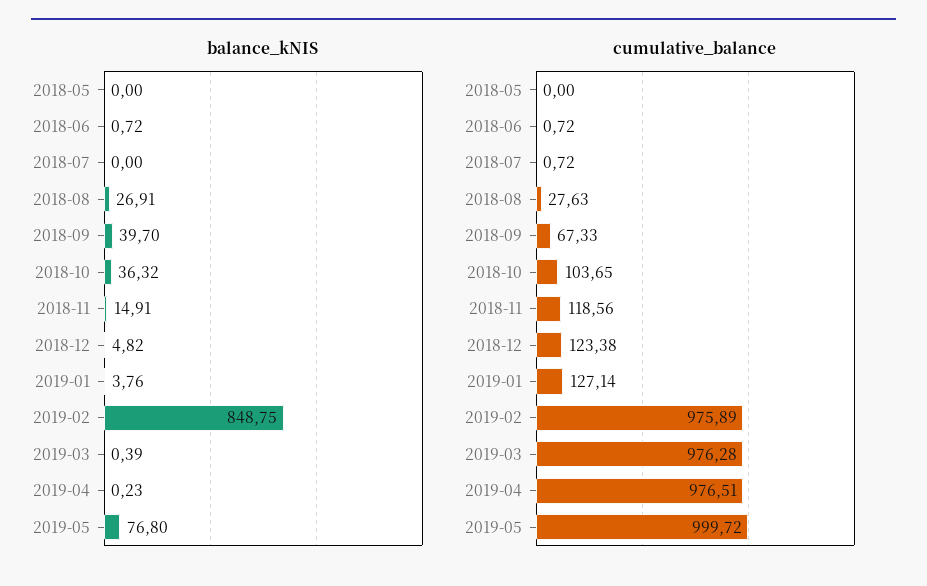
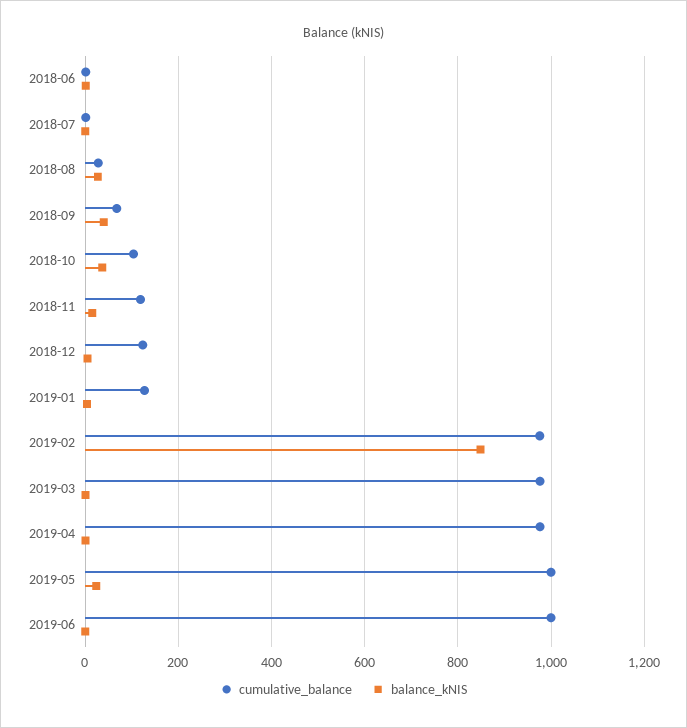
balance_kNIS, 2018-05: 0 -> none
balance_kNIS, 2019-05: 76.8 -> 20
cumulative_balance, 2018-05: 0 -> none
cumulative_balance, 2019-06: none -> 1000
balance_kNIS, 2019-06: none -> 0

